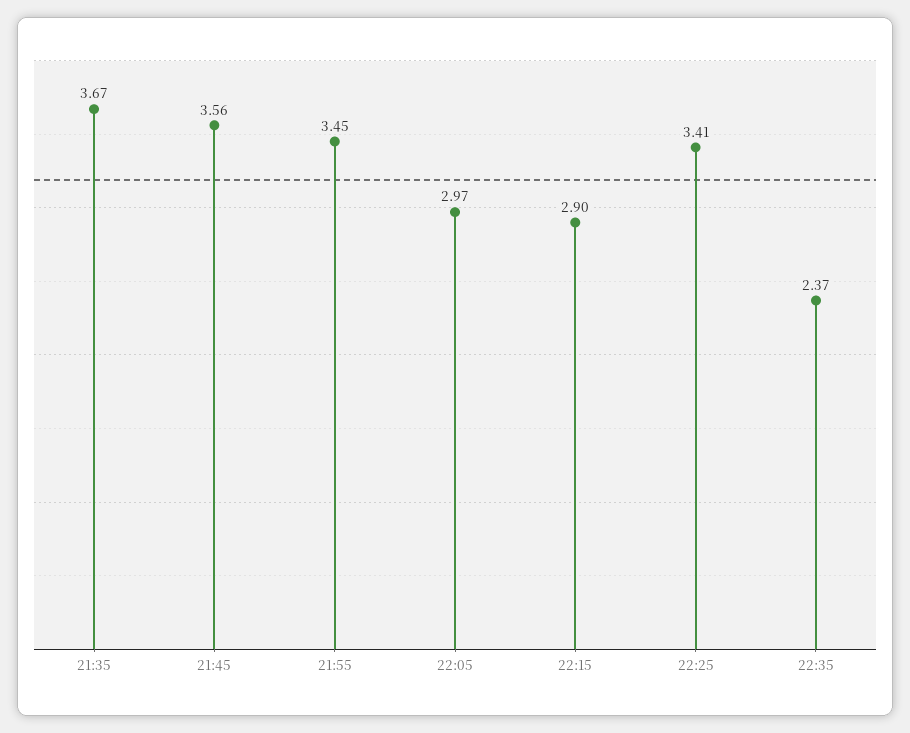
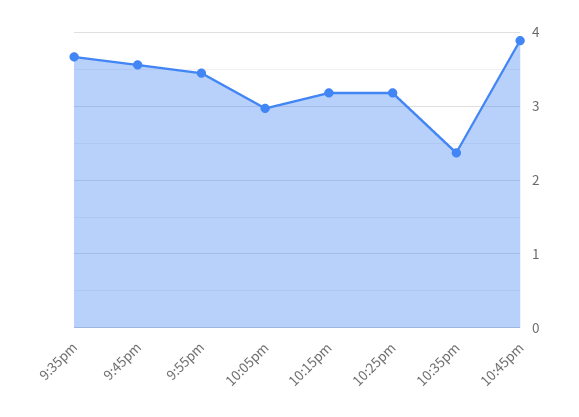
22:15: 2.9 -> 3.2
22:25: 3.41 -> 3.2
10:45pm: none -> 3.9

